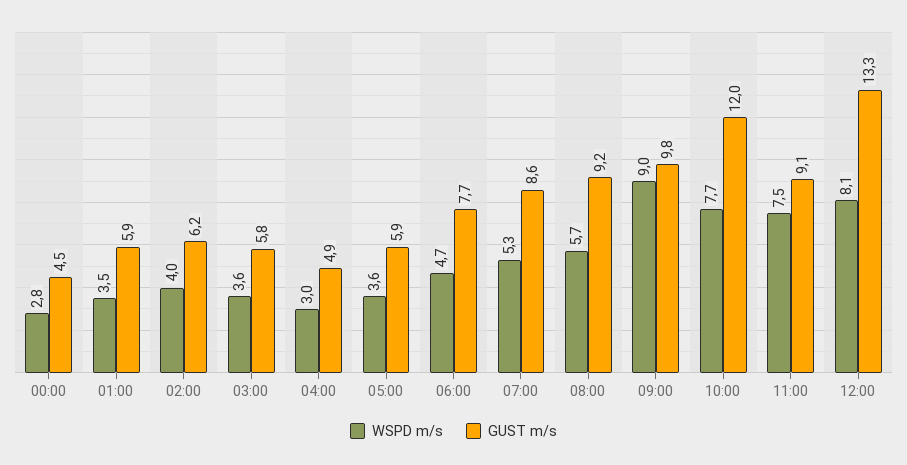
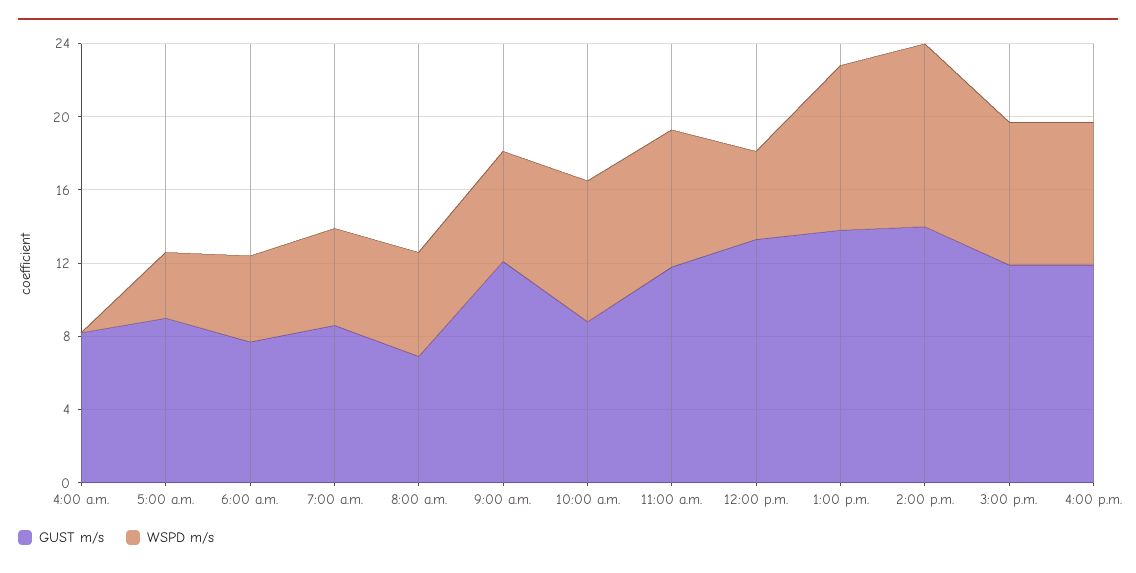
WSPD m/s, 00:00: 2.8 -> none
GUST m/s, 00:00: 4.5 -> none
WSPD m/s, 01:00: 3.5 -> none
GUST m/s, 01:00: 5.9 -> none
WSPD m/s, 02:00: 4 -> none
GUST m/s, 02:00: 6.2 -> none
WSPD m/s, 03:00: 3.6 -> none
GUST m/s, 03:00: 5.8 -> none
WSPD m/s, 04:00: 3 -> 0
GUST m/s, 04:00: 4.9 -> 8
GUST m/s, 05:00: 5.9 -> 9
GUST m/s, 08:00: 9.2 -> 7
WSPD m/s, 09:00: 9 -> 6
GUST m/s, 09:00: 9.8 -> 12
GUST m/s, 10:00: 12 -> 9
GUST m/s, 11:00: 9.1 -> 12
WSPD m/s, 12:00: 8.1 -> 5
GUST m/s, 1:00 p.m.: none -> 14
WSPD m/s, 1:00 p.m.: none -> 9
GUST m/s, 2:00 p.m.: none -> 14
WSPD m/s, 2:00 p.m.: none -> 10
GUST m/s, 3:00 p.m.: none -> 12
WSPD m/s, 3:00 p.m.: none -> 8
GUST m/s, 4:00 p.m.: none -> 12
WSPD m/s, 4:00 p.m.: none -> 8

